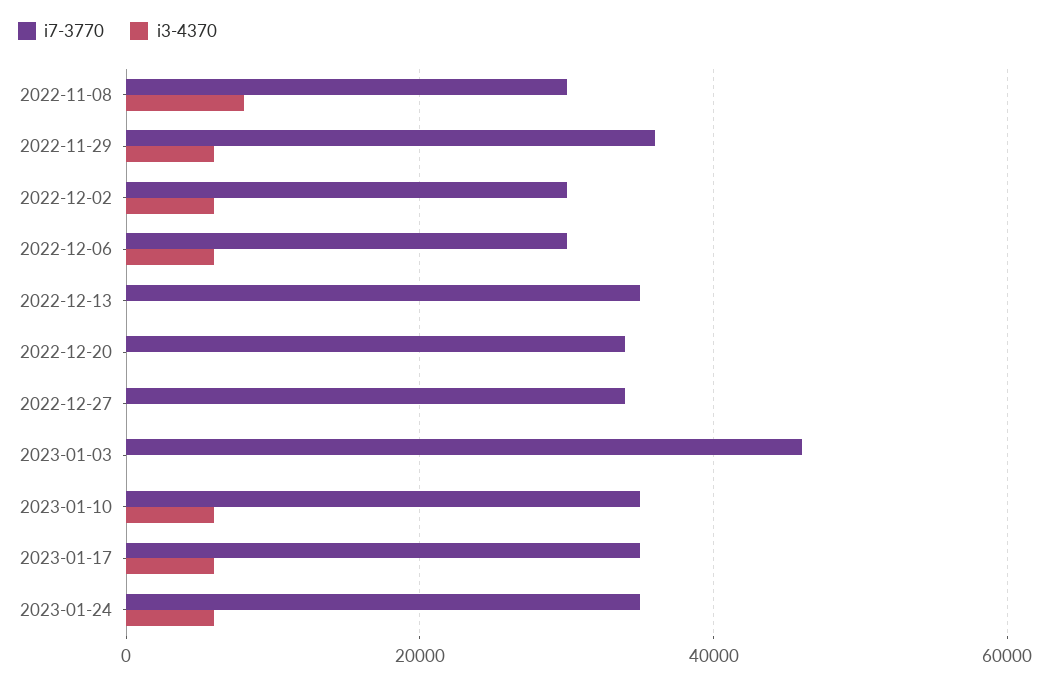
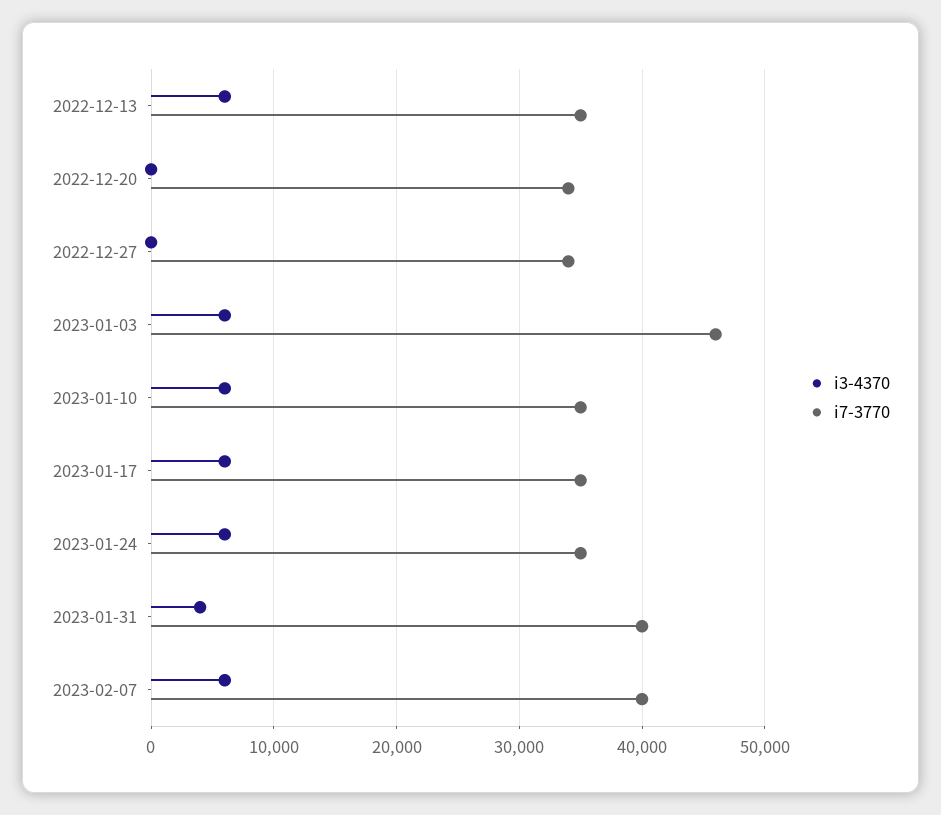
i7-3770, 2022-11-08: 30000 -> none
i3-4370, 2022-11-08: 8000 -> none
i7-3770, 2022-11-29: 36000 -> none
i3-4370, 2022-11-29: 6000 -> none
i7-3770, 2022-12-02: 30000 -> none
i3-4370, 2022-12-02: 6000 -> none
i7-3770, 2022-12-06: 30000 -> none
i3-4370, 2022-12-06: 6000 -> none
i3-4370, 2022-12-13: 0 -> 6000
i3-4370, 2023-01-03: 0 -> 6000
i3-4370, 2023-01-31: none -> 4000
i7-3770, 2023-01-31: none -> 40000
i3-4370, 2023-02-07: none -> 6000
i7-3770, 2023-02-07: none -> 40000

